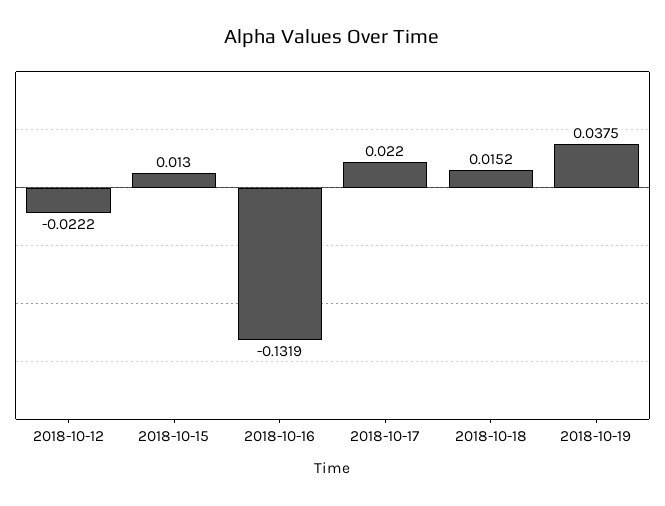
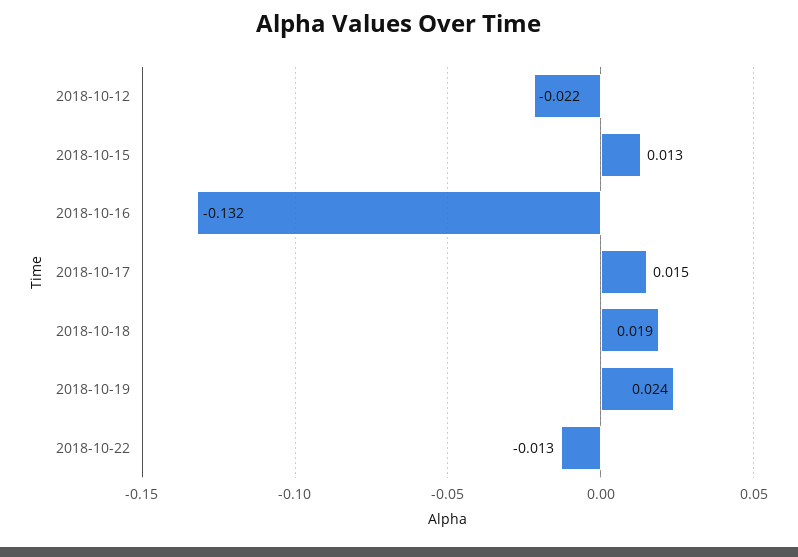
2018-10-17: 0.022 -> 0.015
2018-10-18: 0.0152 -> 0.019
2018-10-19: 0.0375 -> 0.024
2018-10-22: none -> -0.013

